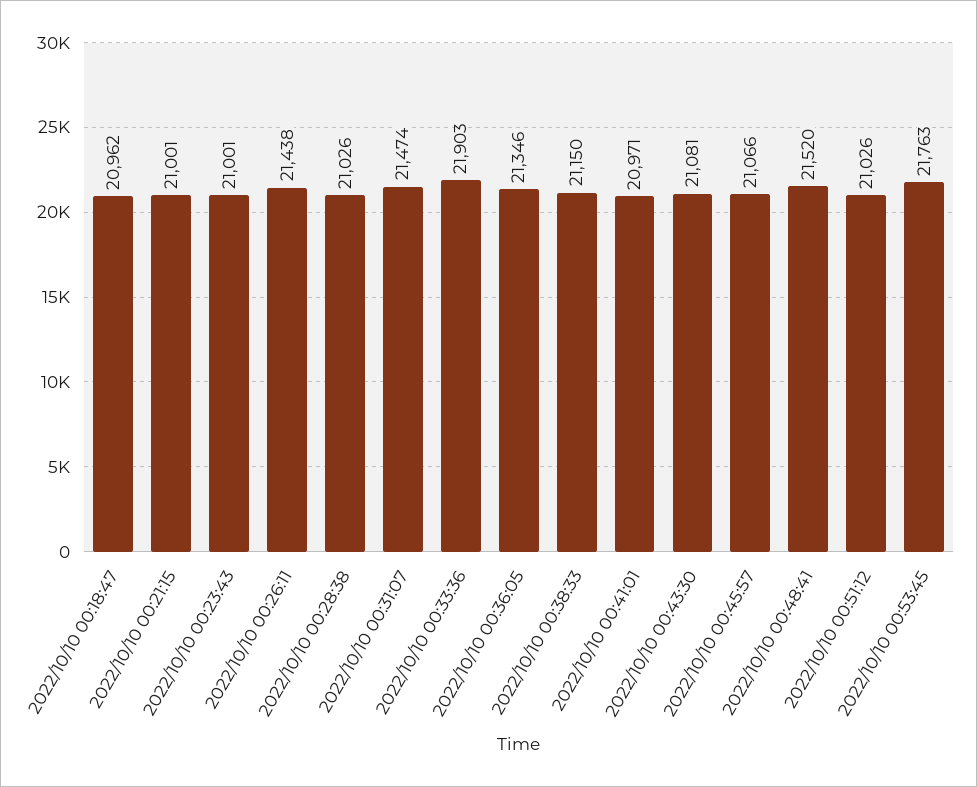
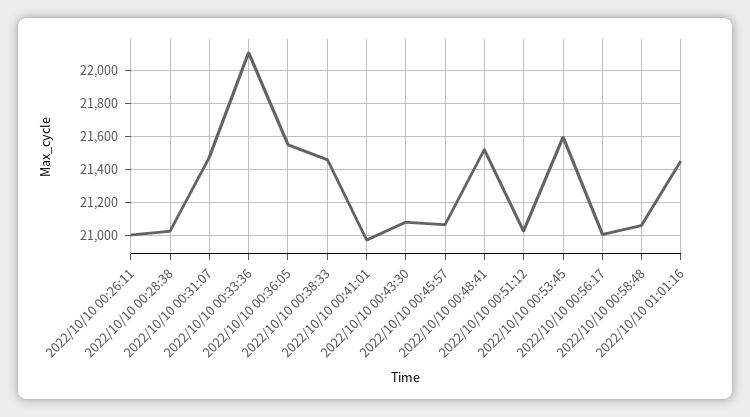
2022/10/10 00:18:47: 20962 -> none
2022/10/10 00:21:15: 21001 -> none
2022/10/10 00:23:43: 21001 -> none
2022/10/10 00:26:11: 21438 -> 21000
2022/10/10 00:33:36: 21903 -> 22100
2022/10/10 00:36:05: 21346 -> 21550
2022/10/10 00:38:33: 21150 -> 21450
2022/10/10 00:53:45: 21763 -> 21600
2022/10/10 00:56:17: none -> 21000
2022/10/10 00:58:48: none -> 21050
2022/10/10 01:01:16: none -> 21450

